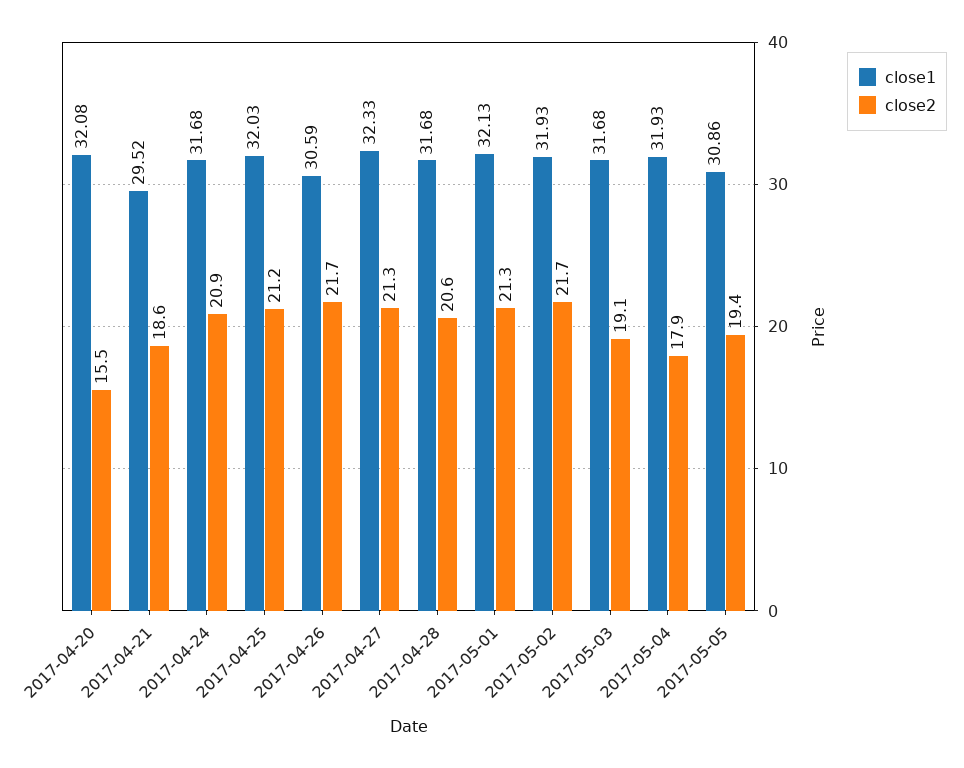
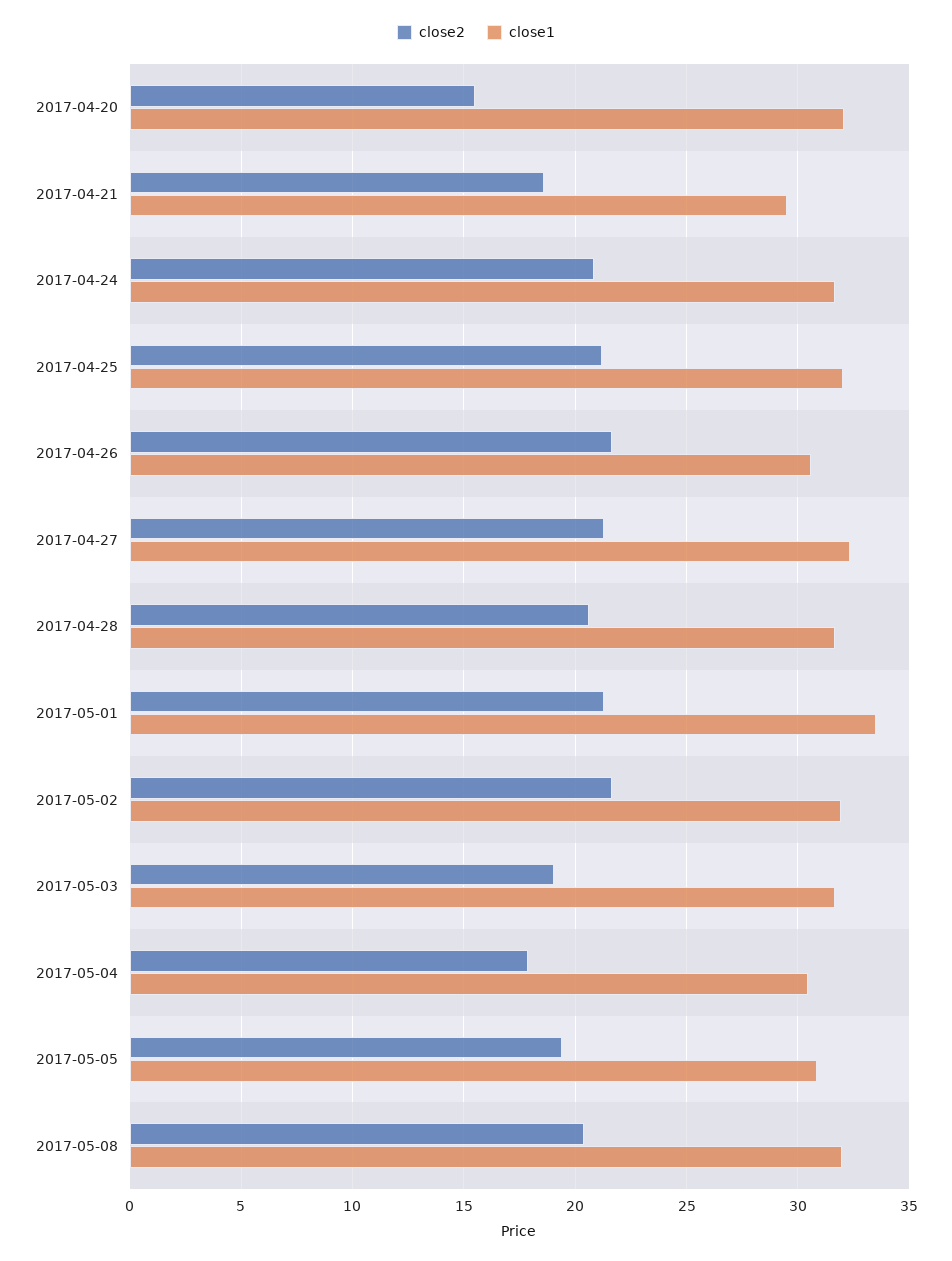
close1, 2017-05-01: 32.13 -> 33.5
close1, 2017-05-04: 31.93 -> 30.5
close2, 2017-05-08: none -> 20.5
close1, 2017-05-08: none -> 32

